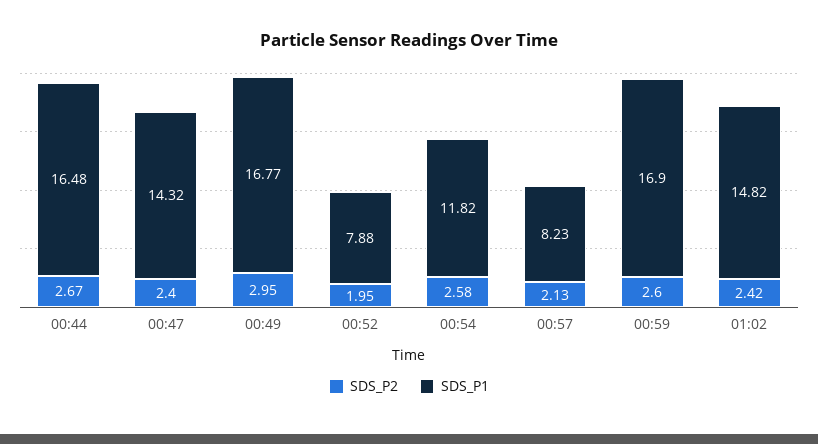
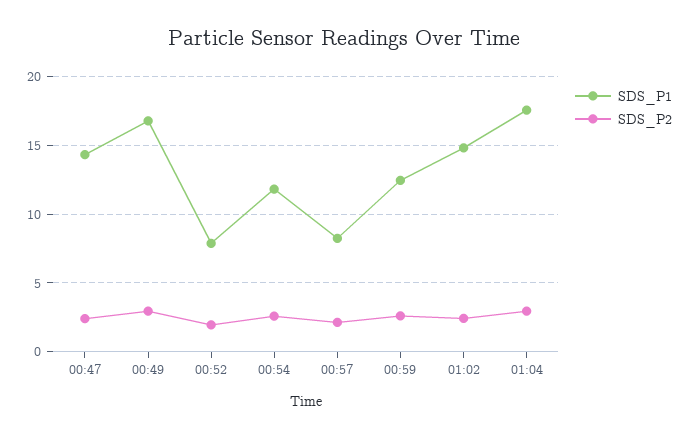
SDS_P2, 00:44: 2.67 -> none
SDS_P1, 00:44: 16.48 -> none
SDS_P1, 00:59: 16.9 -> 12.5
SDS_P1, 01:04: none -> 17.5
SDS_P2, 01:04: none -> 3

